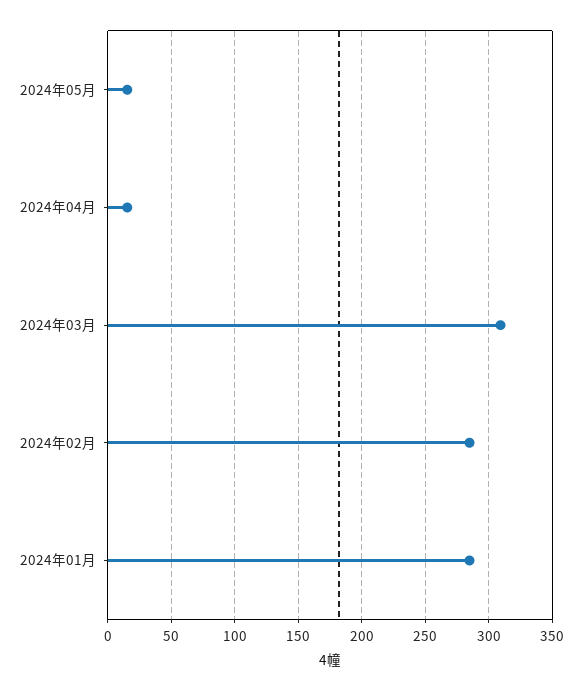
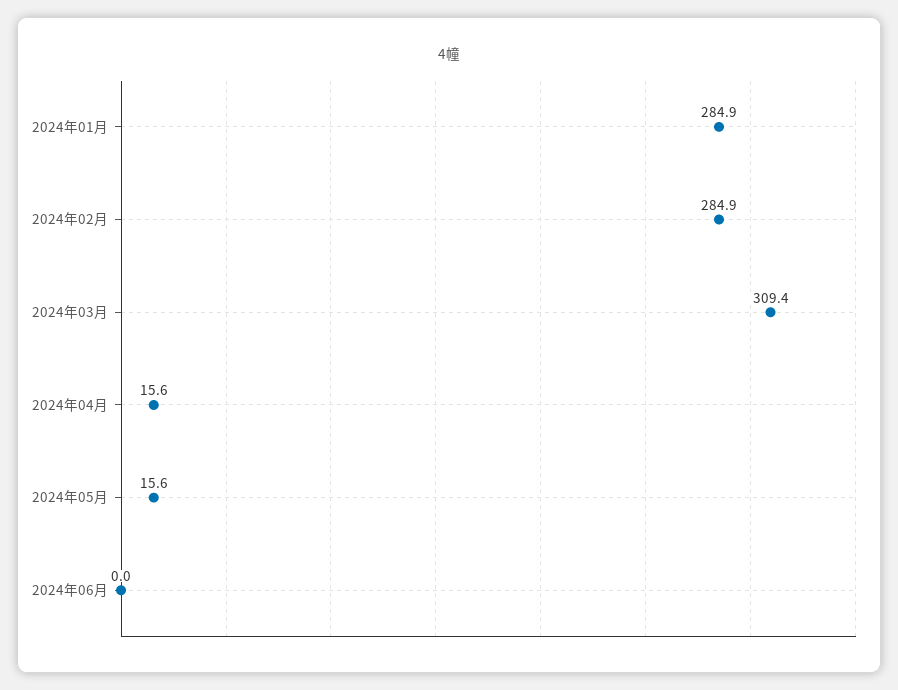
2024年06月: none -> 0

